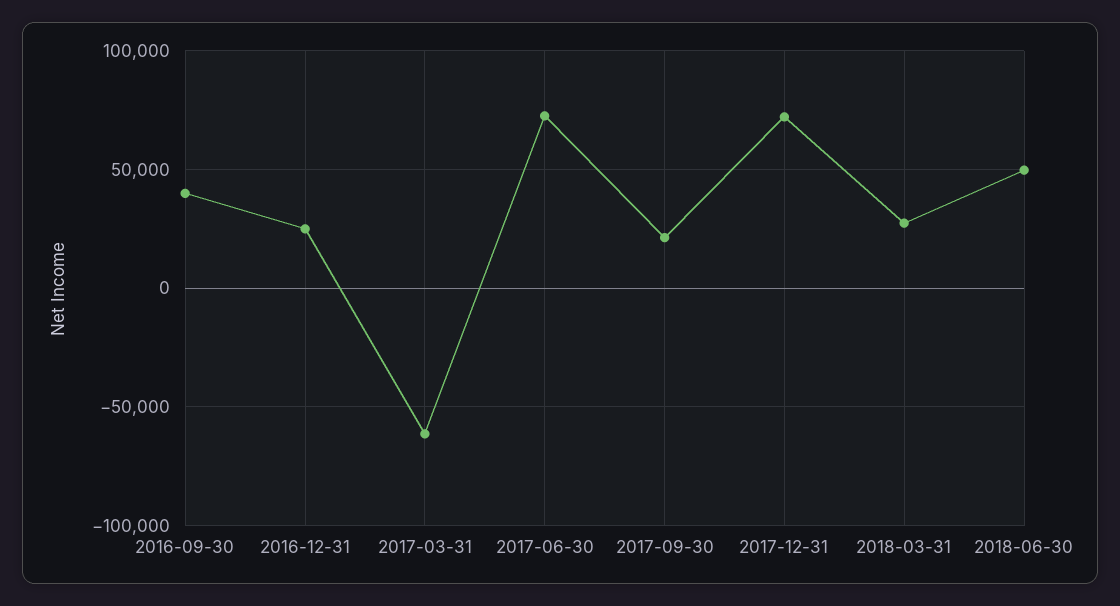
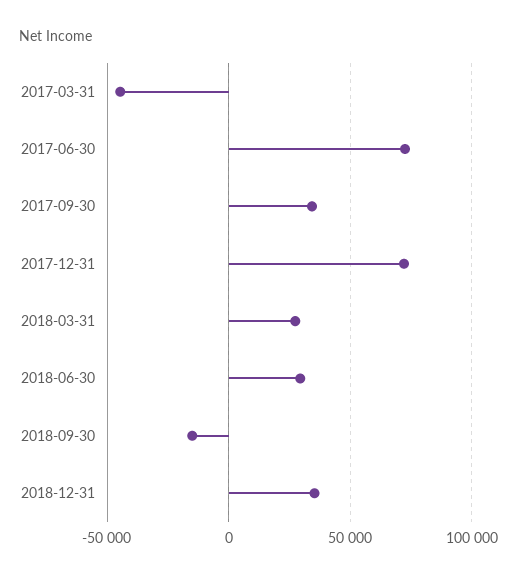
2016-09-30: 40000 -> none
2016-12-31: 25000 -> none
2017-03-31: -60000 -> -45000
2017-09-30: 20000 -> 35000
2018-06-30: 50000 -> 30000
2018-09-30: none -> -15000
2018-12-31: none -> 35000

